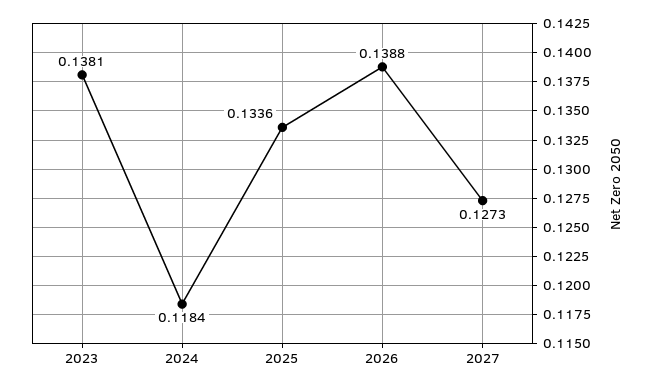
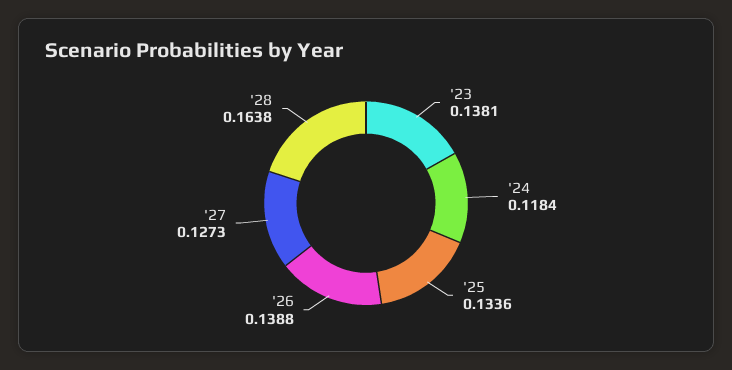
'28: none -> 0.1638

